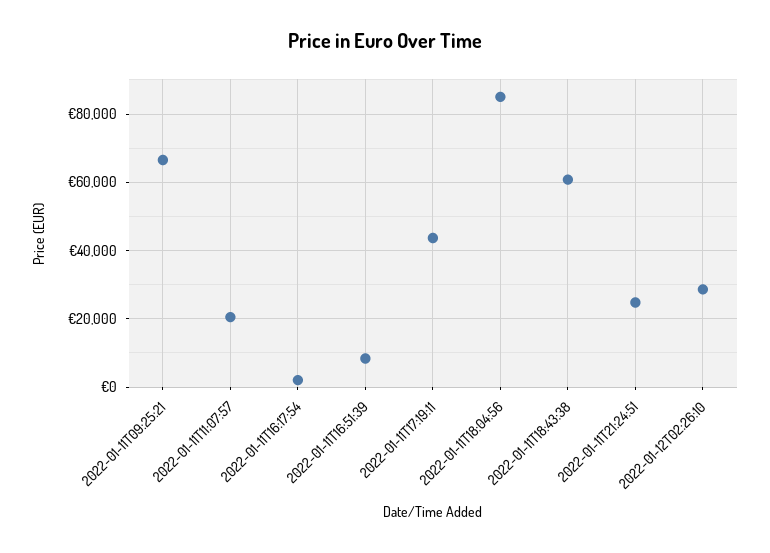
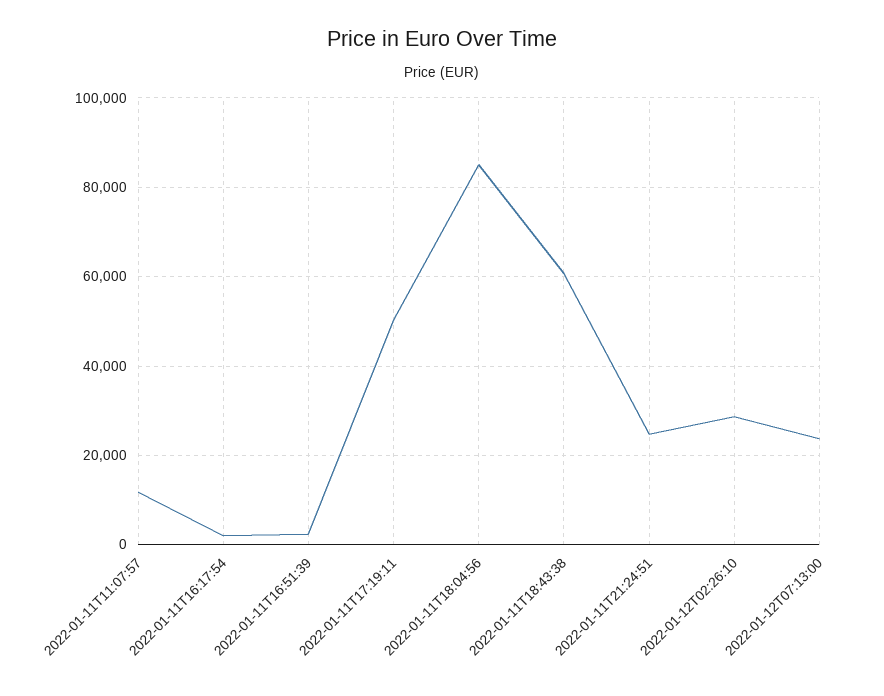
2022-01-11T09:25:21: 66000 -> none
2022-01-11T11:07:57: 20000 -> 12000
2022-01-11T16:51:39: 8000 -> 2000
2022-01-11T17:19:11: 44000 -> 50000
2022-01-12T07:13:00: none -> 24000

